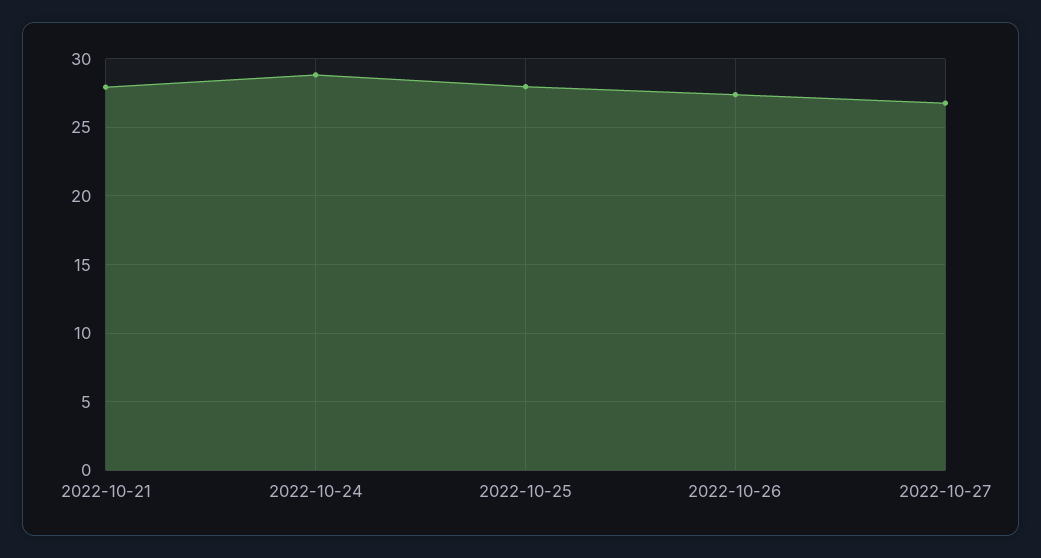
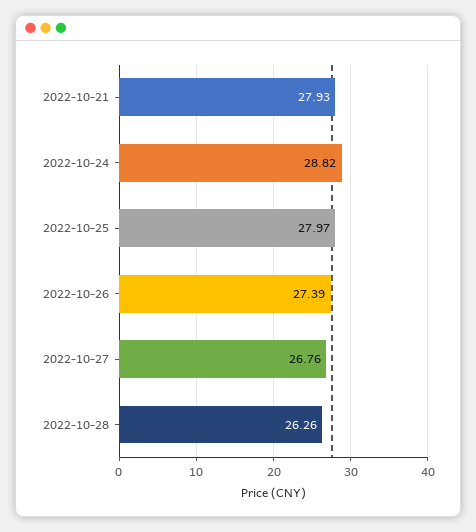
2022-10-28: none -> 26.26

